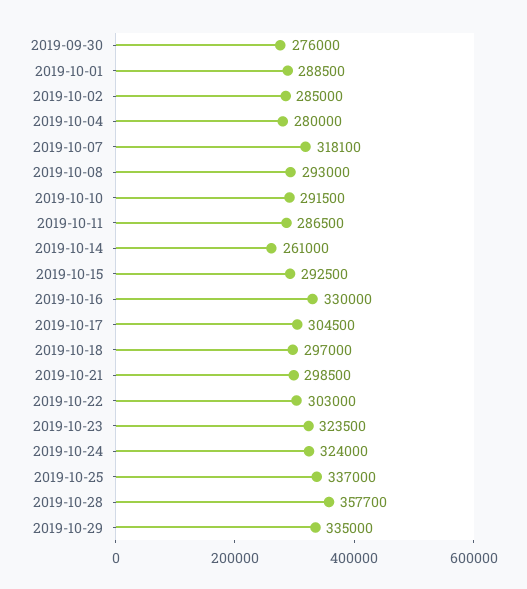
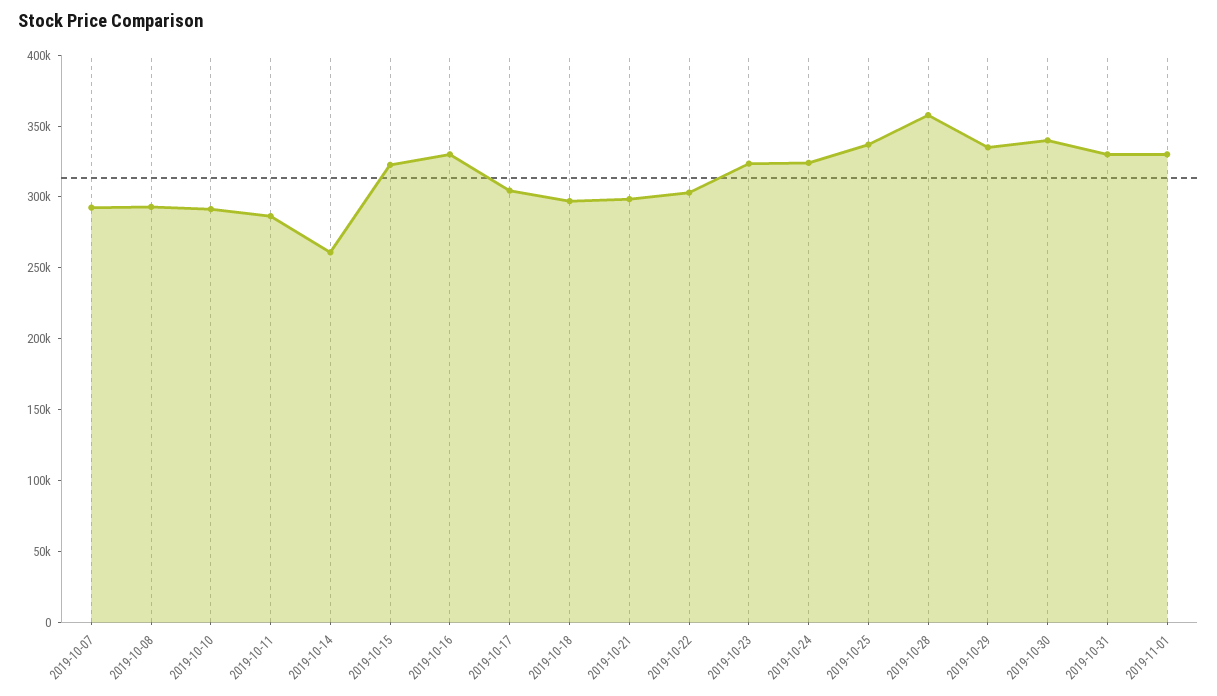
2019-09-30: 276000 -> none
2019-10-01: 288500 -> none
2019-10-02: 285000 -> none
2019-10-04: 280000 -> none
2019-10-07: 318100 -> 290000
2019-10-15: 292500 -> 320000
2019-10-30: none -> 340000
2019-10-31: none -> 330000
2019-11-01: none -> 330000

